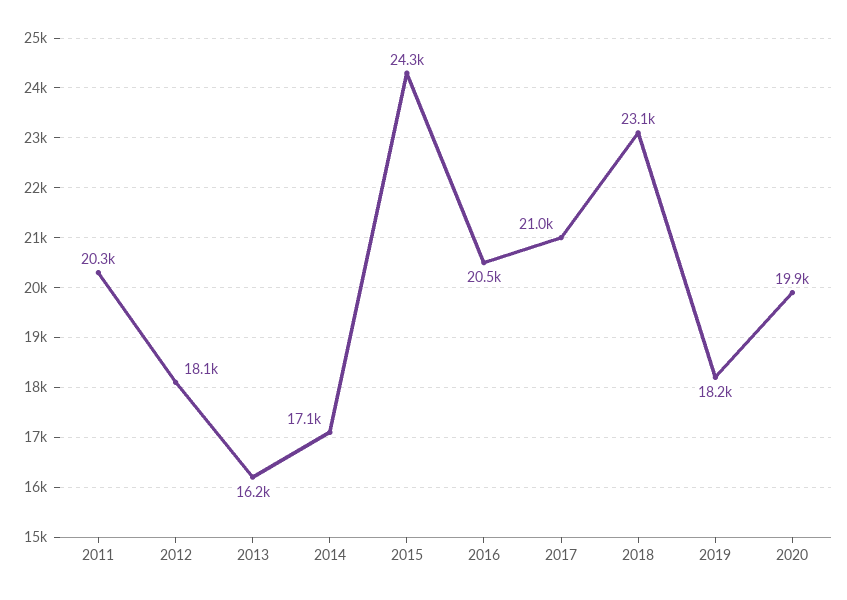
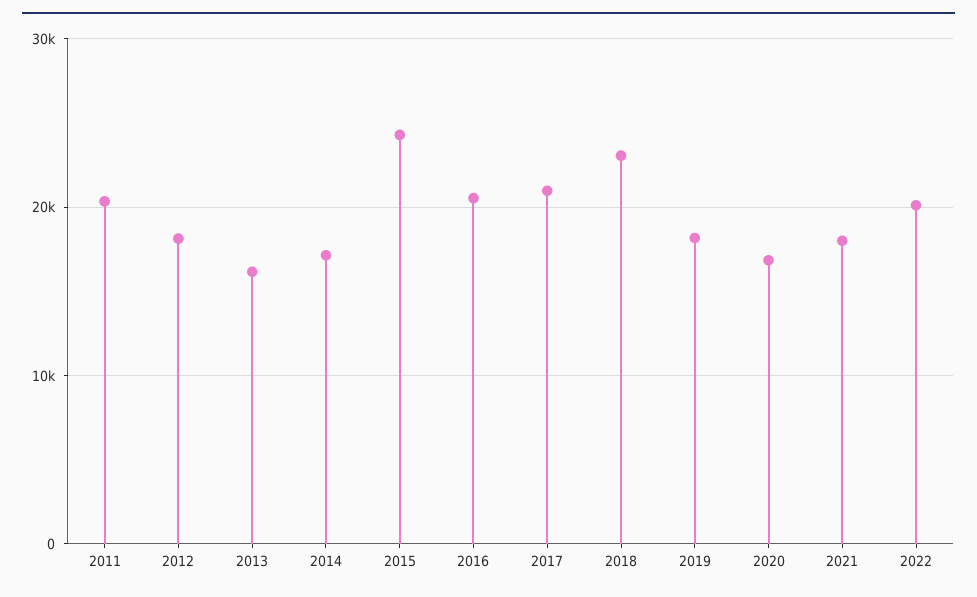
2020: 19900 -> 17000
2021: none -> 18000
2022: none -> 20000

